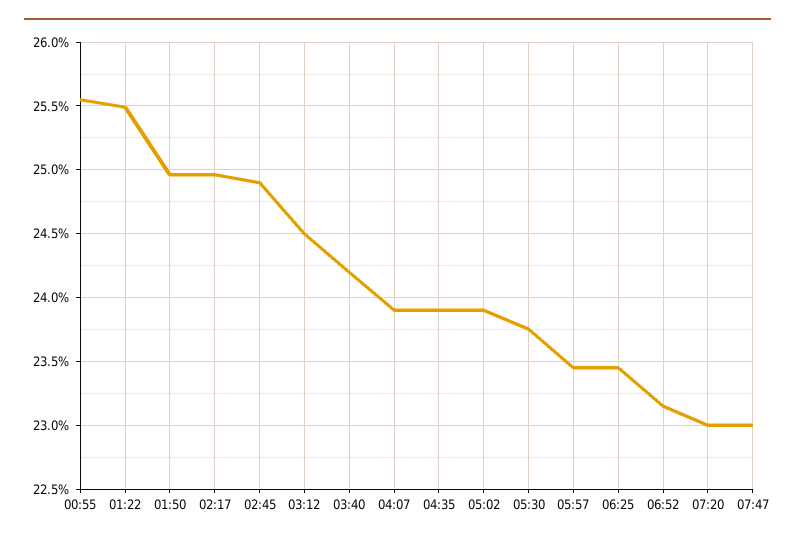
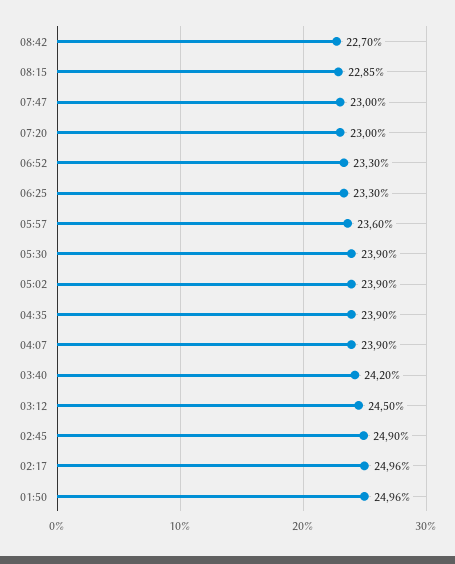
00:55: 25.55 -> none
01:22: 25.5 -> none
05:30: 23.75 -> 23.9
05:57: 23.45 -> 23.6
06:25: 23.45 -> 23.3
06:52: 23.15 -> 23.3
08:42: none -> 22.7
08:15: none -> 22.85

